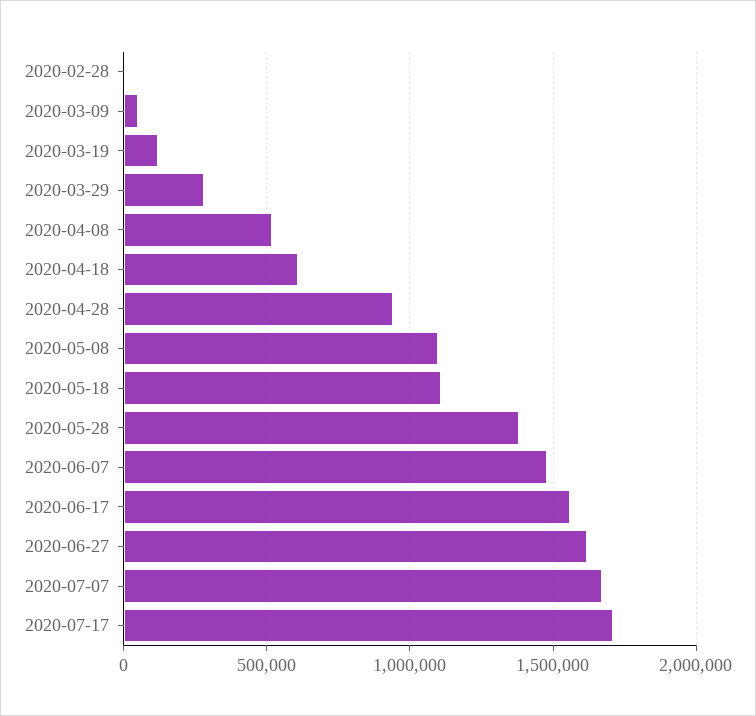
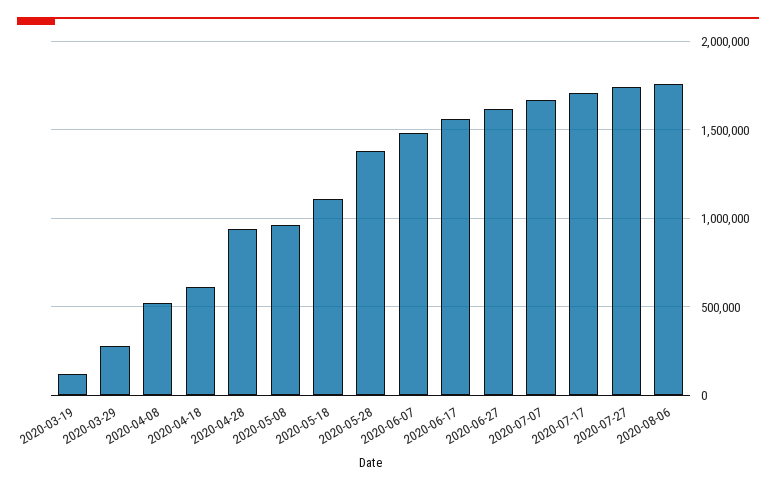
2020-02-28: 0 -> none
2020-03-09: 50000 -> none
2020-05-08: 1100000 -> 950000
2020-07-27: none -> 1750000
2020-08-06: none -> 1750000

